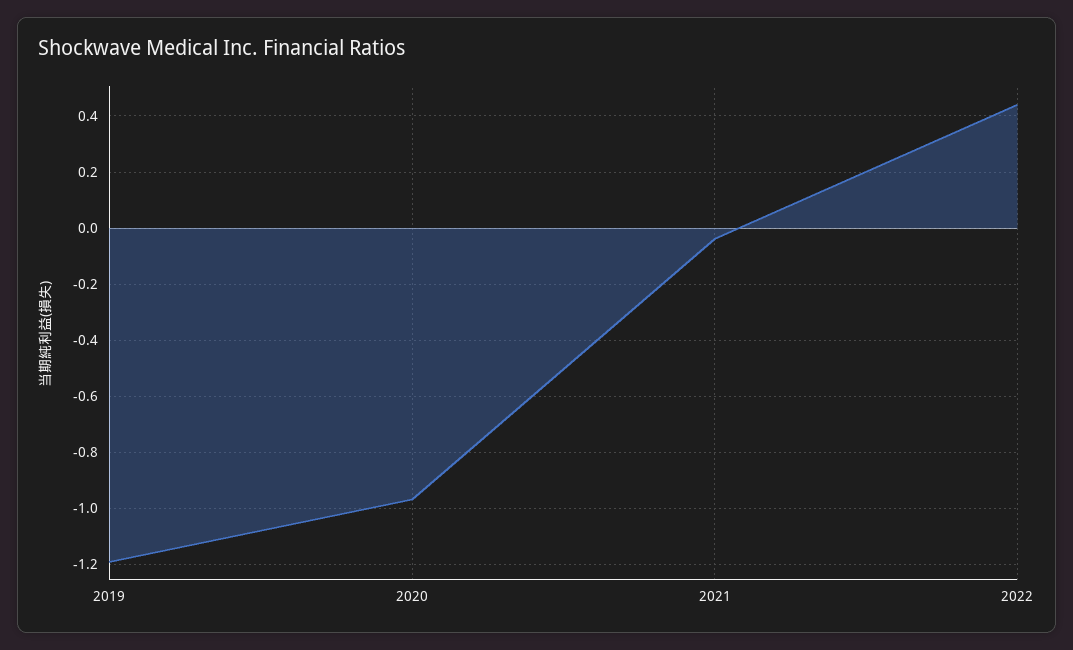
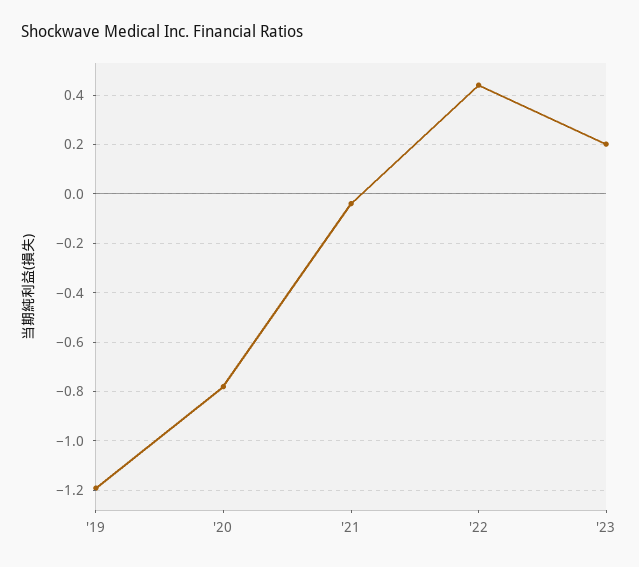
2020: -0.975 -> -0.775
'23: none -> 0.2

